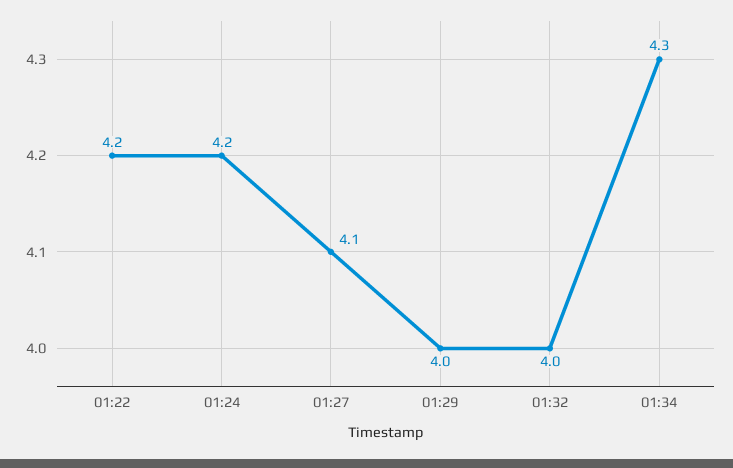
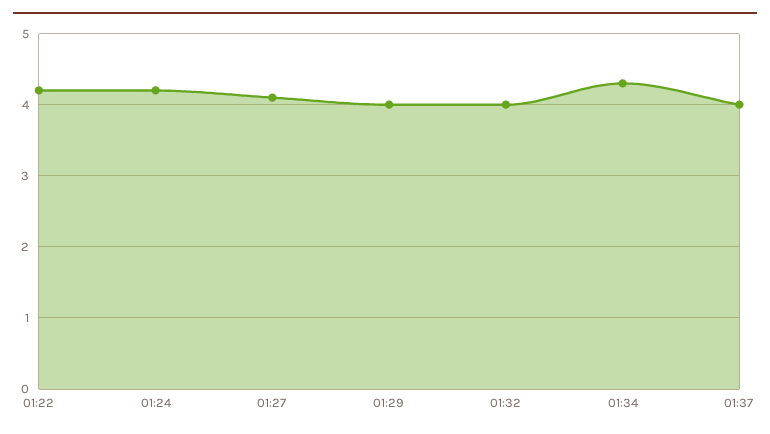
01:37: none -> 4

